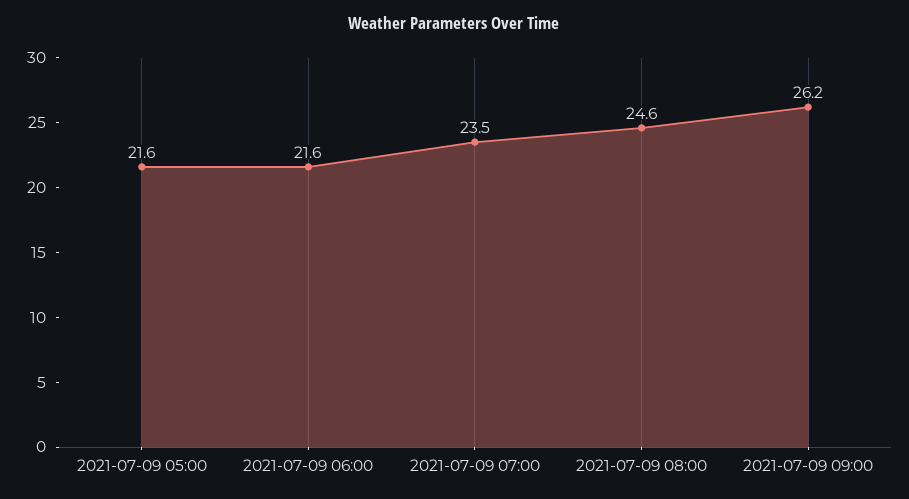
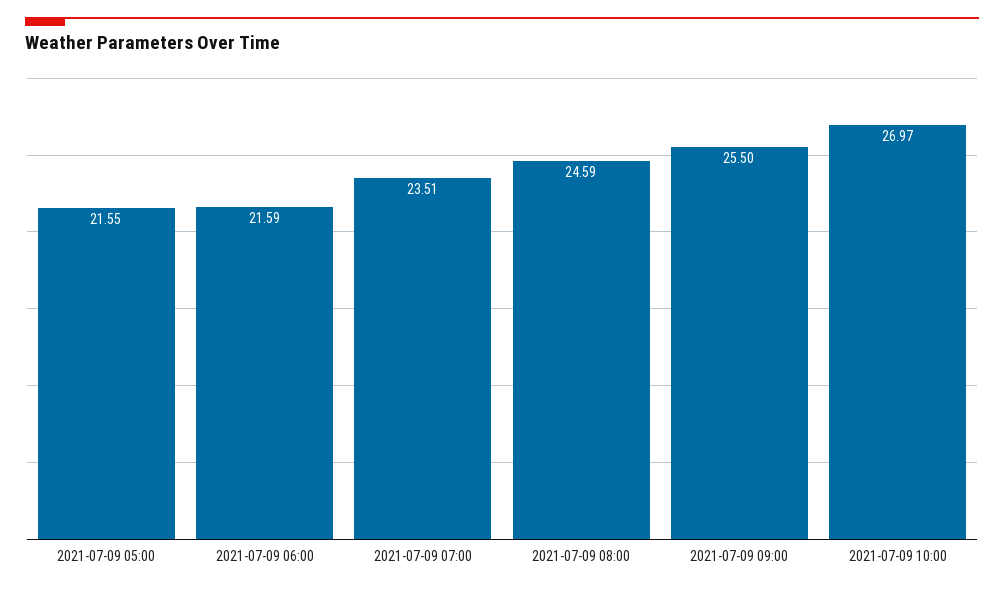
2021-07-09 09:00: 26.2 -> 25.5
2021-07-09 10:00: none -> 26.97

